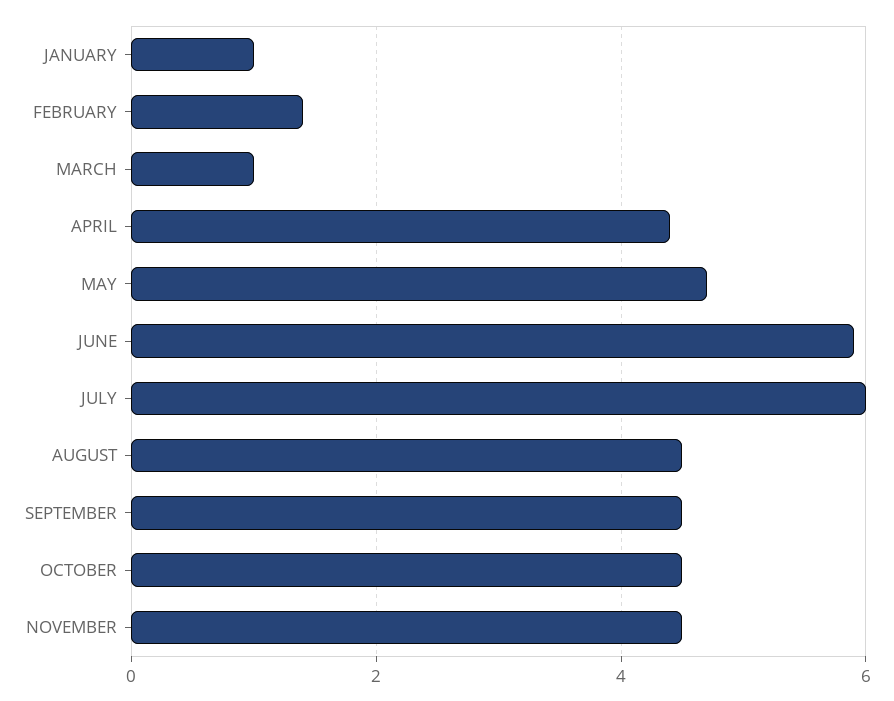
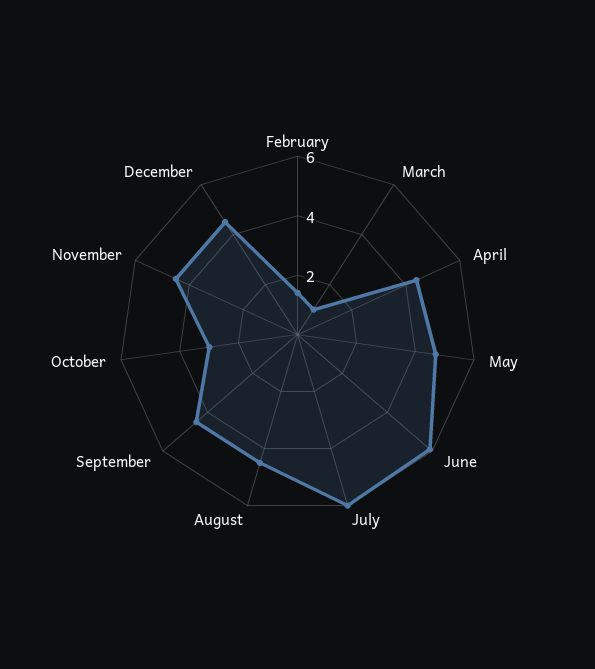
JANUARY: 1 -> none
OCTOBER: 4.5 -> 3
December: none -> 4.5

